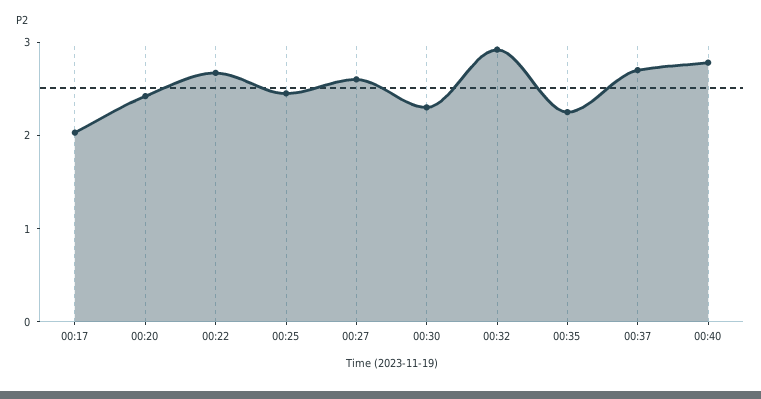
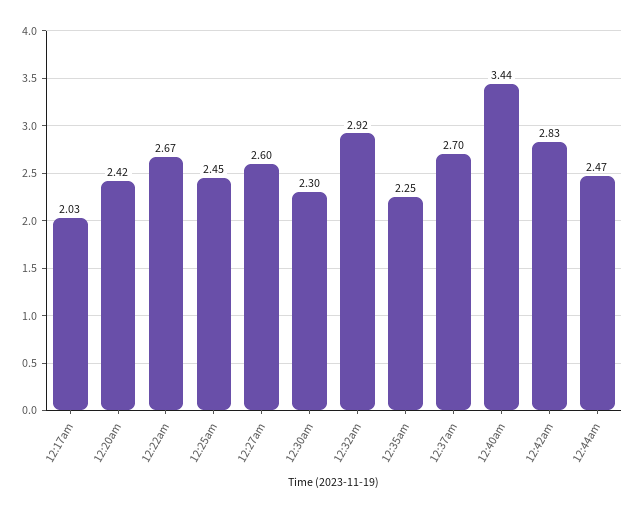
00:40: 2.8 -> 3.44
12:42am: none -> 2.83
12:44am: none -> 2.47

